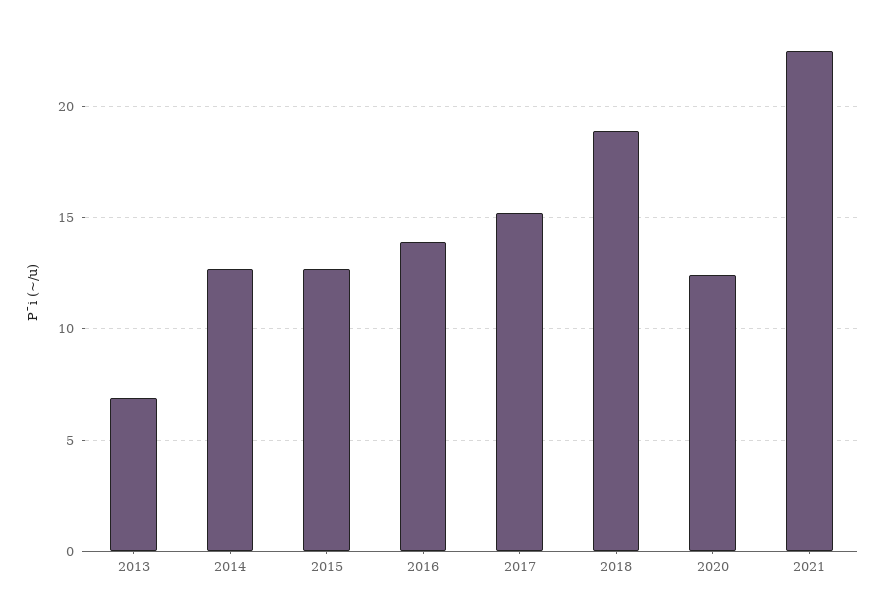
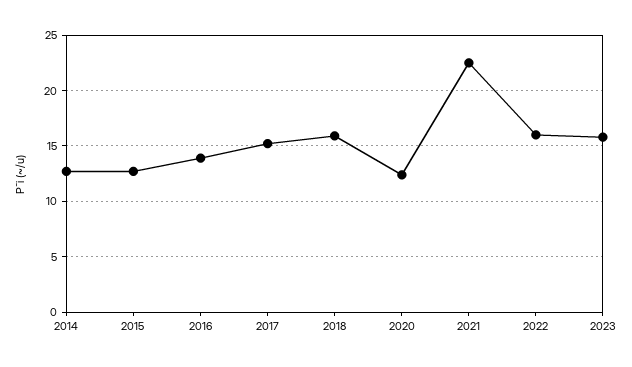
2013: 7 -> none
2018: 19 -> 16
2022: none -> 16
2023: none -> 16

